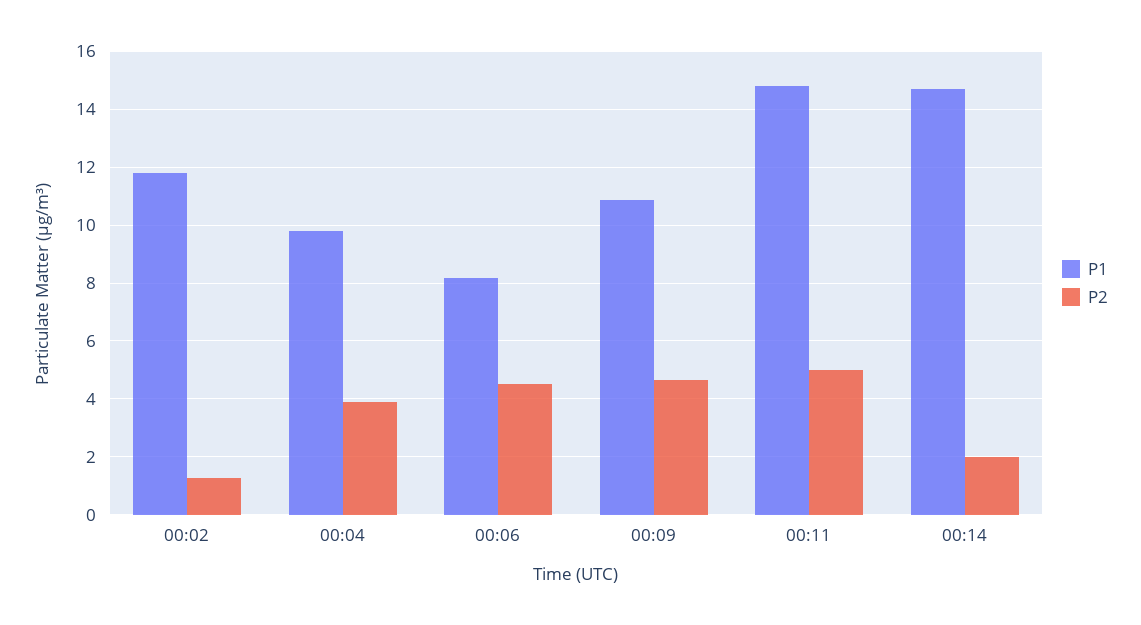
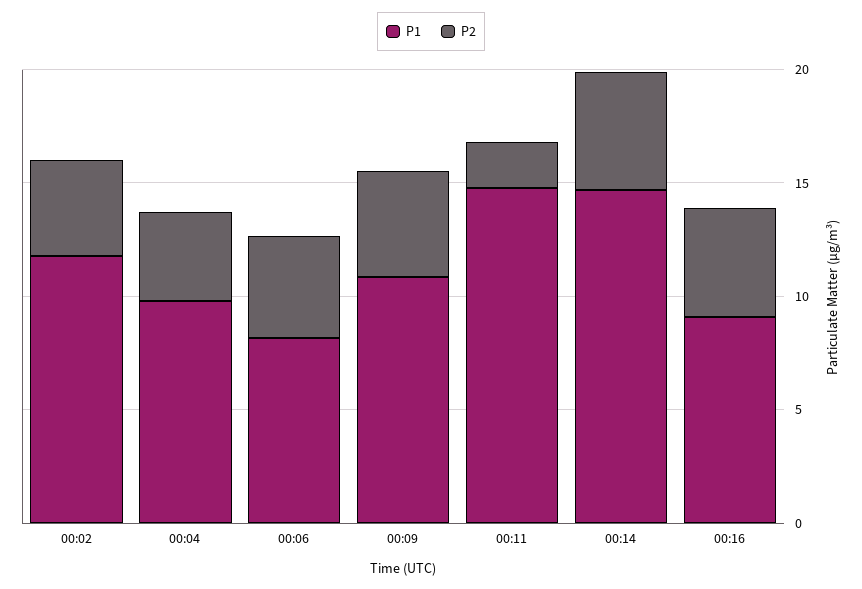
P2, 00:02: 1.25 -> 4
P2, 00:11: 5 -> 2
P2, 00:14: 2 -> 5
P1, 00:16: none -> 9
P2, 00:16: none -> 5

